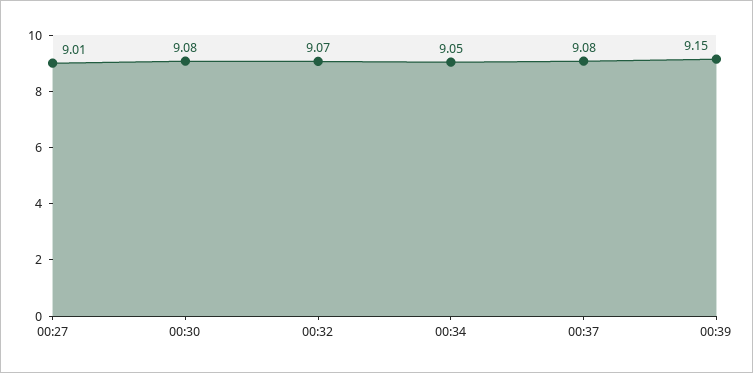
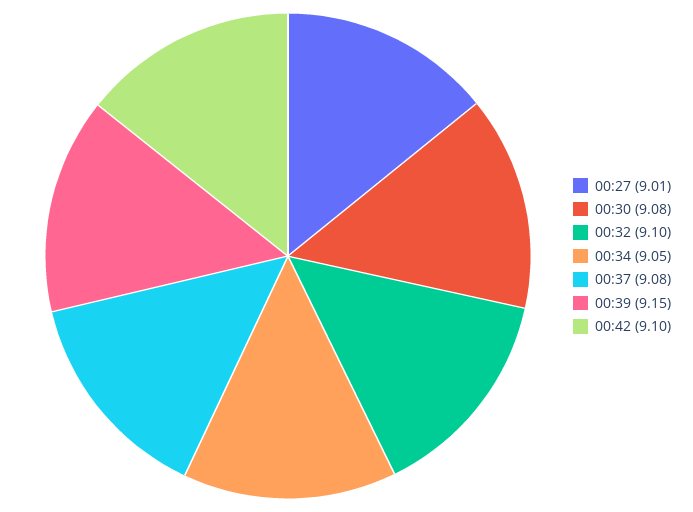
00:32: 9.07 -> 9.1
00:42: none -> 9.1

